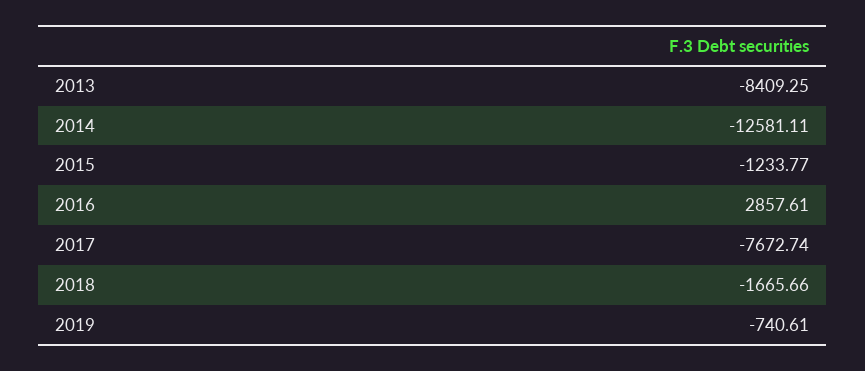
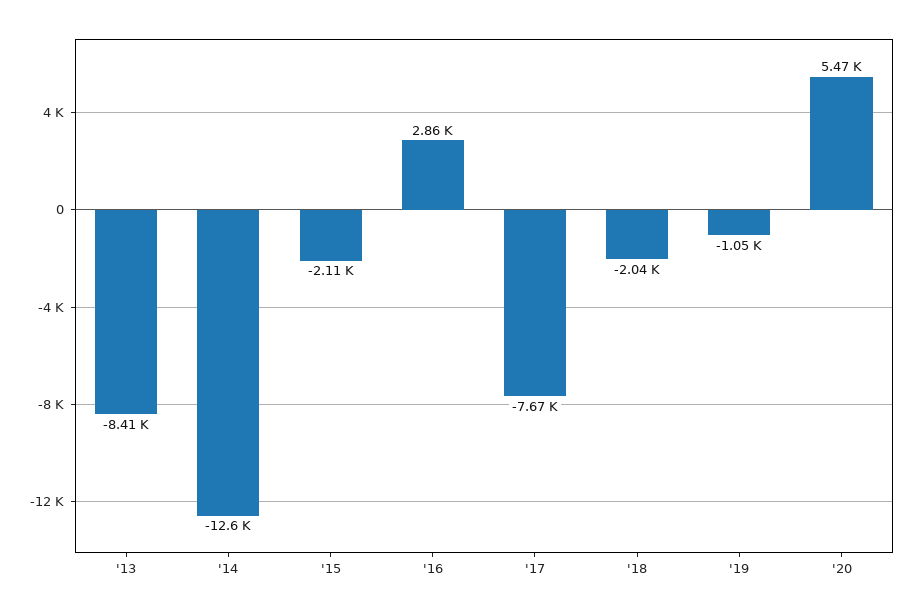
2015: -1233.77 -> -2110
2018: -1665.66 -> -2040
2019: -740.61 -> -1050
'20: none -> 5470

